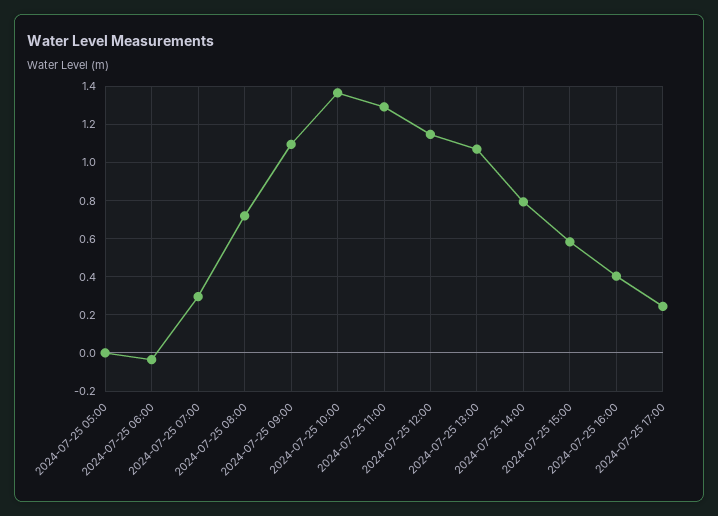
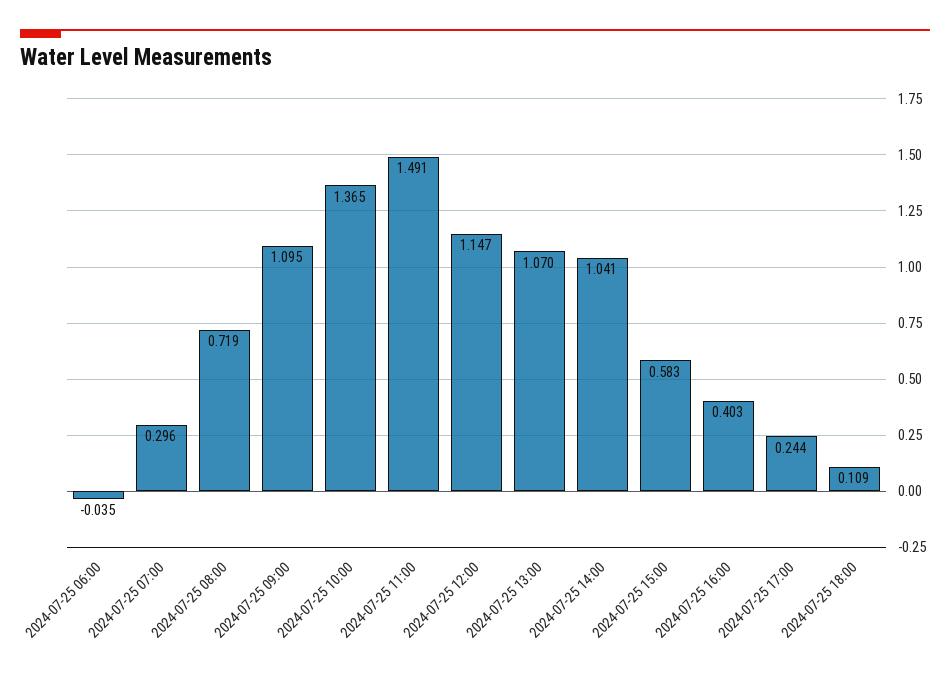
2024-07-25 05:00: 0 -> none
2024-07-25 11:00: 1.3 -> 1.491
2024-07-25 14:00: 0.8 -> 1.041
2024-07-25 18:00: none -> 0.109

